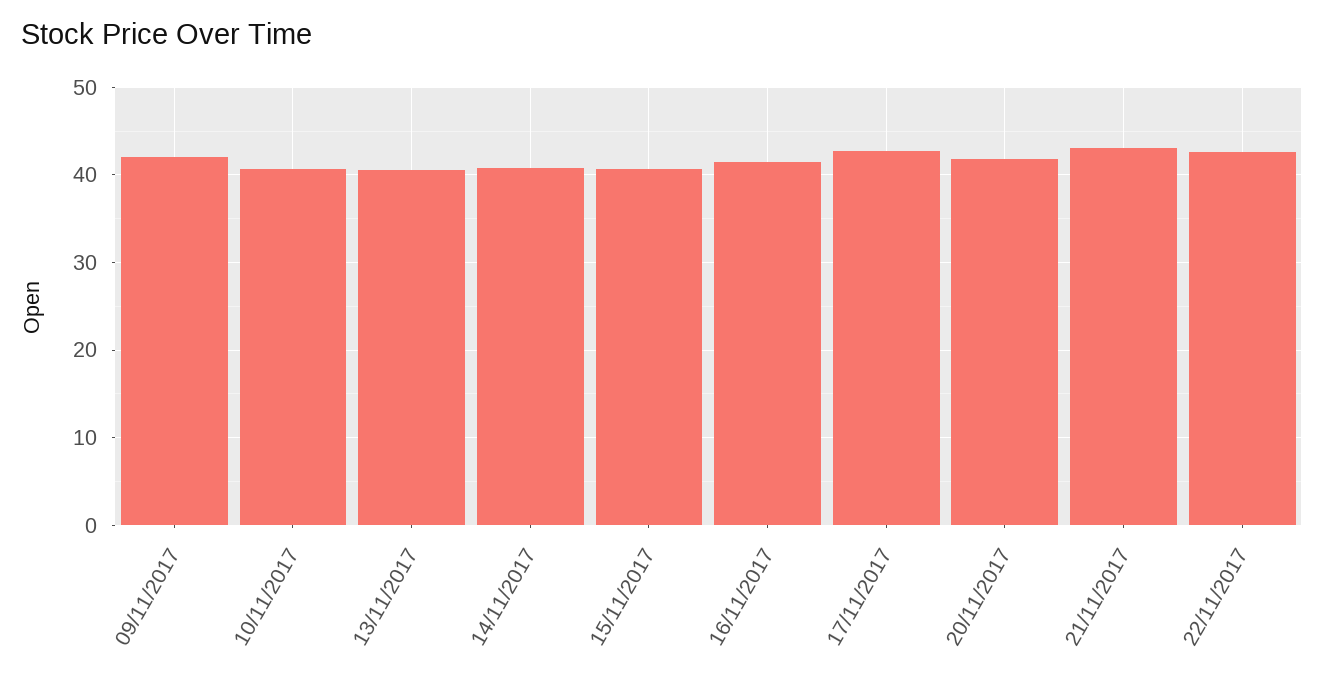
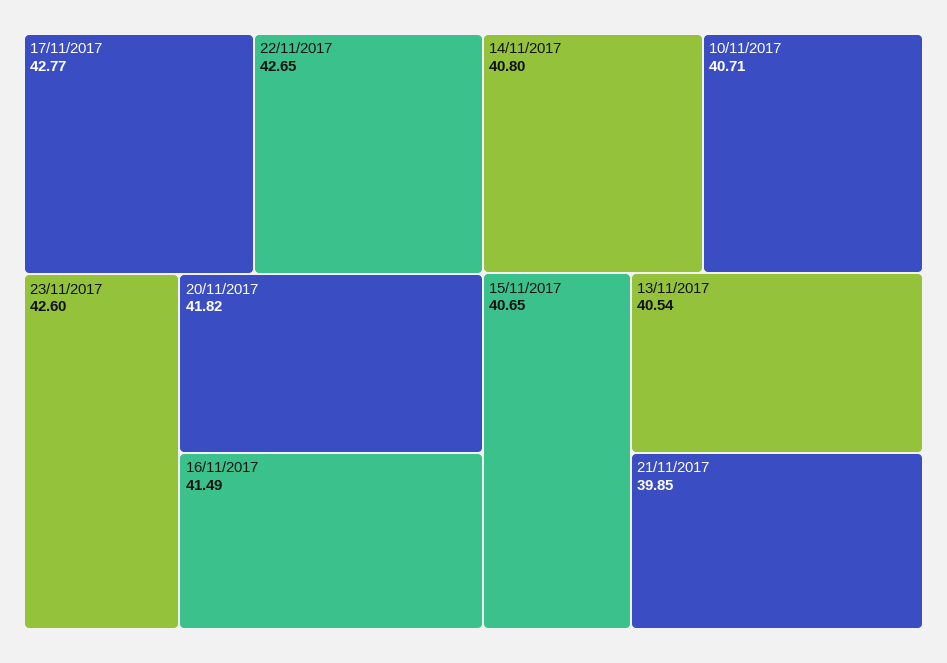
09/11/2017: 42 -> none
21/11/2017: 43 -> 39.85
23/11/2017: none -> 42.6

